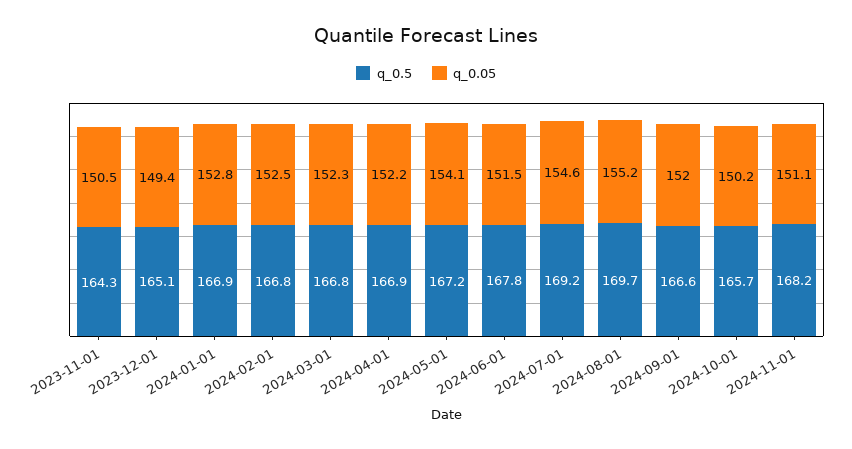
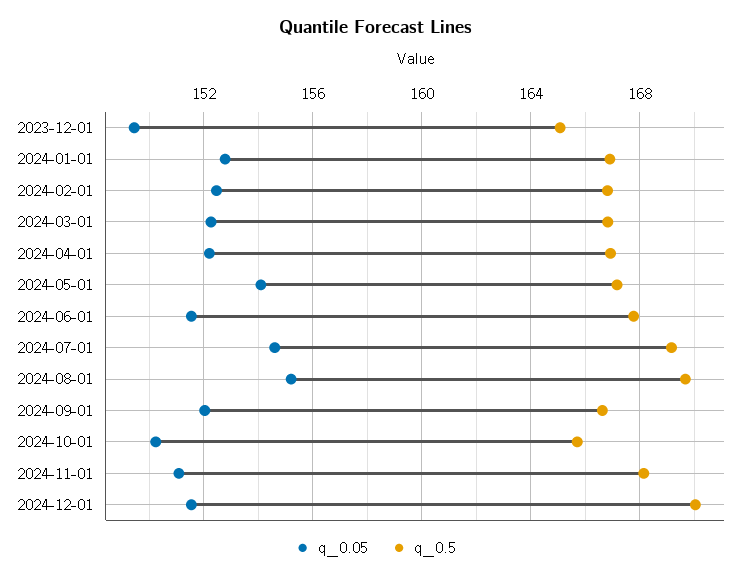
q_0.5, 2023-11-01: 164.3 -> none
q_0.05, 2023-11-01: 150.5 -> none
q_0.05, 2024-12-01: none -> 151.5
q_0.5, 2024-12-01: none -> 170

